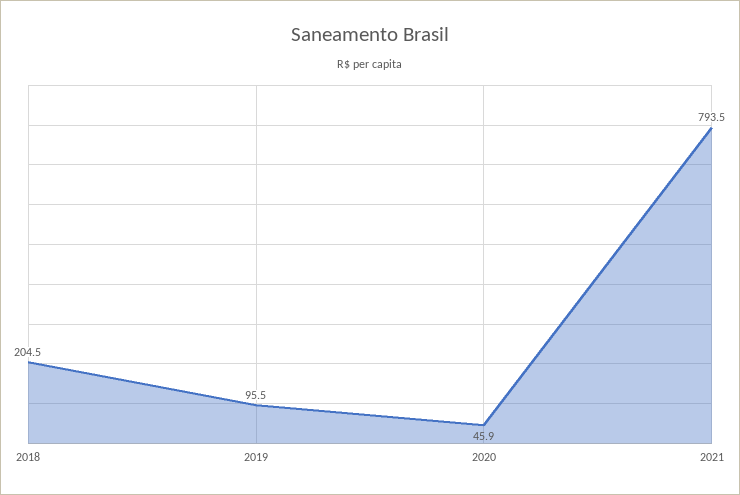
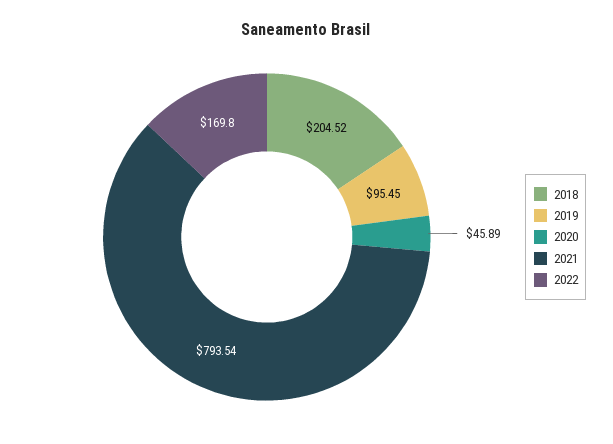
2022: none -> 169.8

